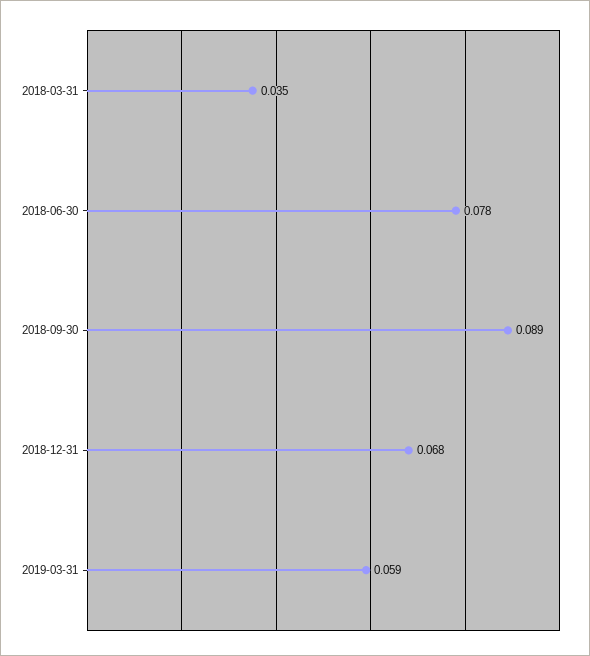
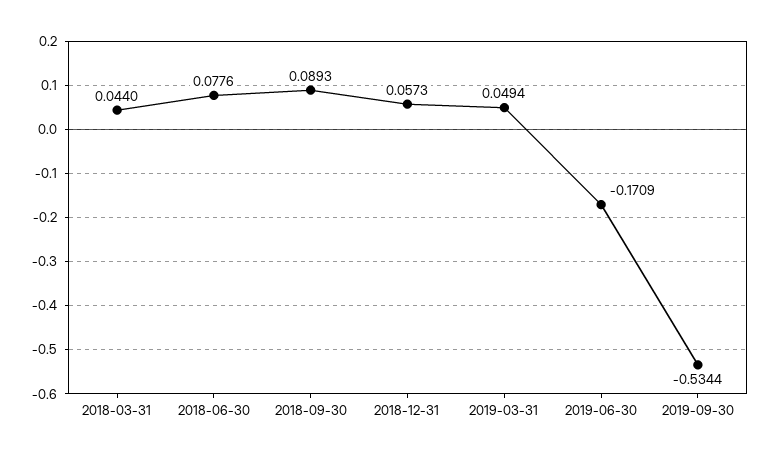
2018-03-31: 0.035 -> 0.044
2018-12-31: 0.068 -> 0.0573
2019-03-31: 0.059 -> 0.0494
2019-06-30: none -> -0.1709
2019-09-30: none -> -0.5344

